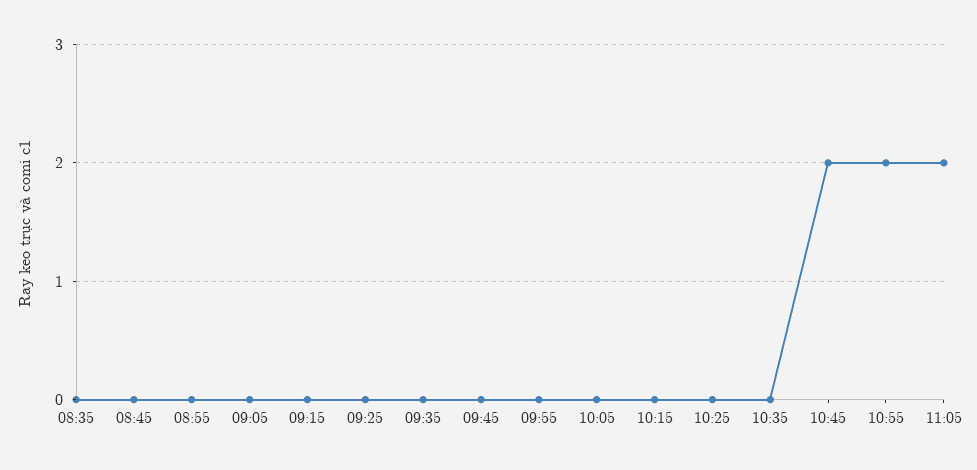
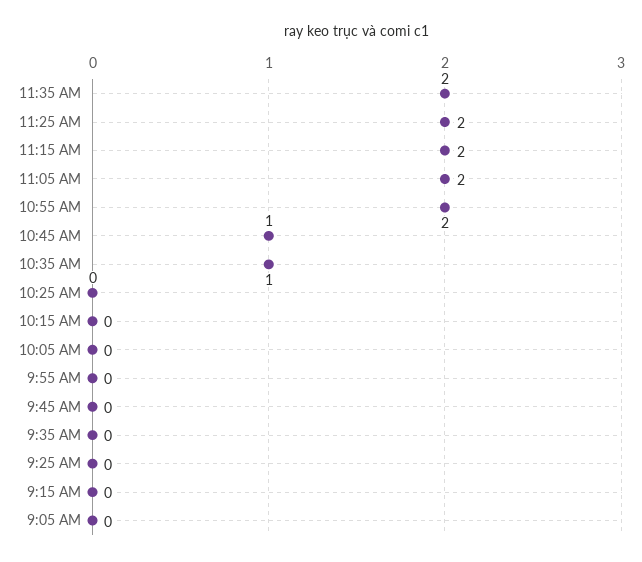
08:35: 0 -> none
08:45: 0 -> none
08:55: 0 -> none
10:35: 0 -> 1
10:45: 2 -> 1
11:35 AM: none -> 2
11:25 AM: none -> 2
11:15 AM: none -> 2

